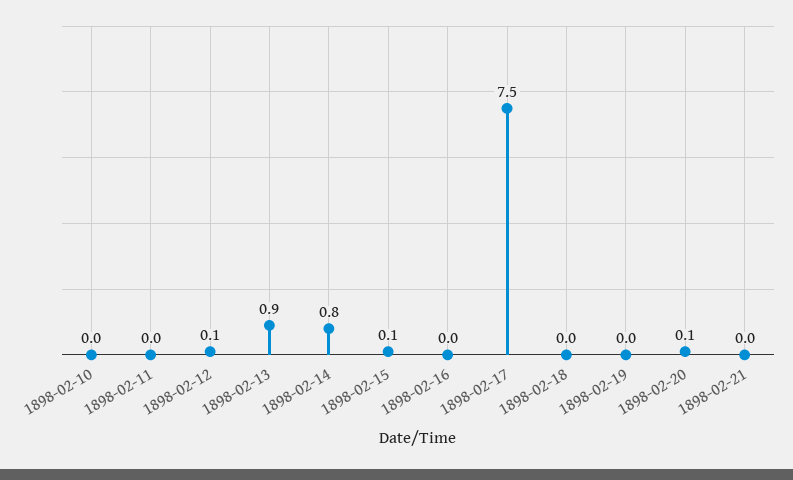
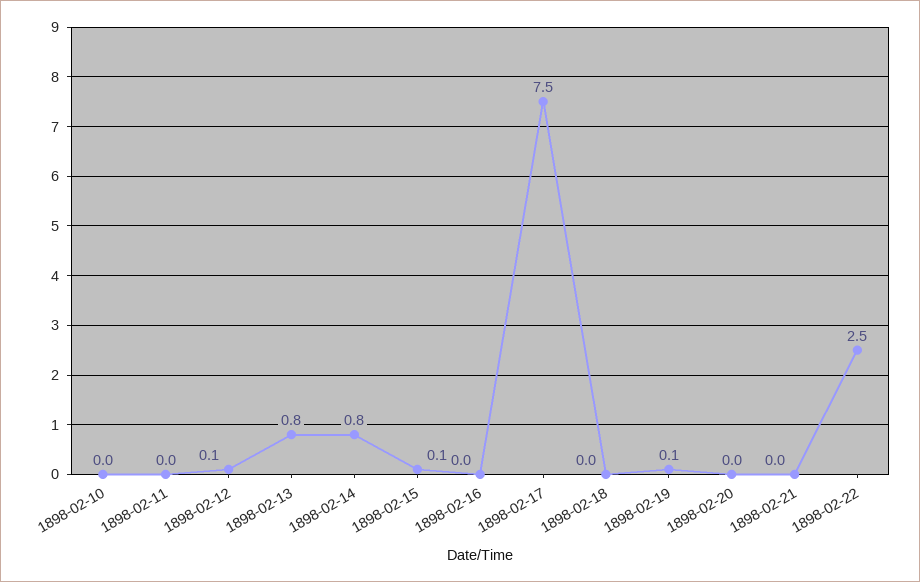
1898-02-13: 0.9 -> 0.8
1898-02-19: 0 -> 0.1
1898-02-20: 0.1 -> 0
1898-02-22: none -> 2.5

